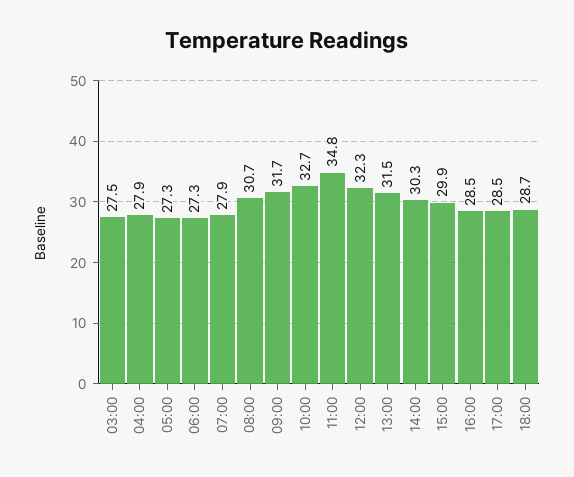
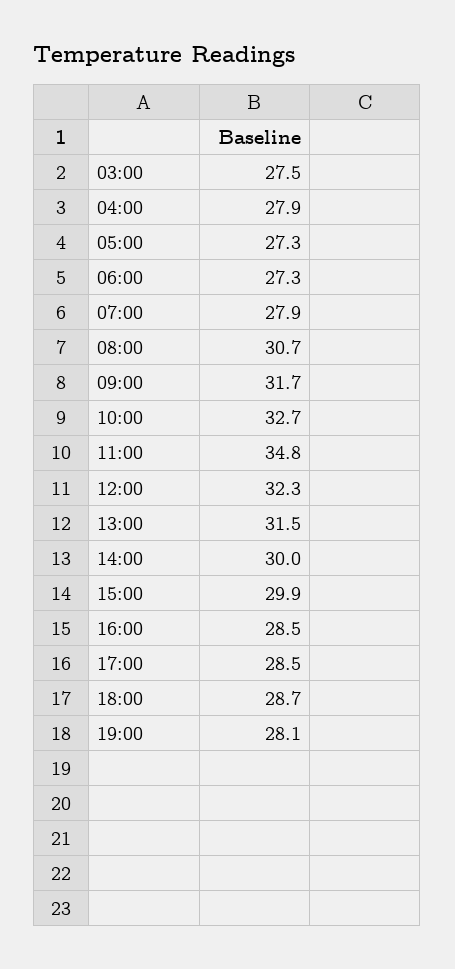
14:00: 30.3 -> 30
19:00: none -> 28.1

